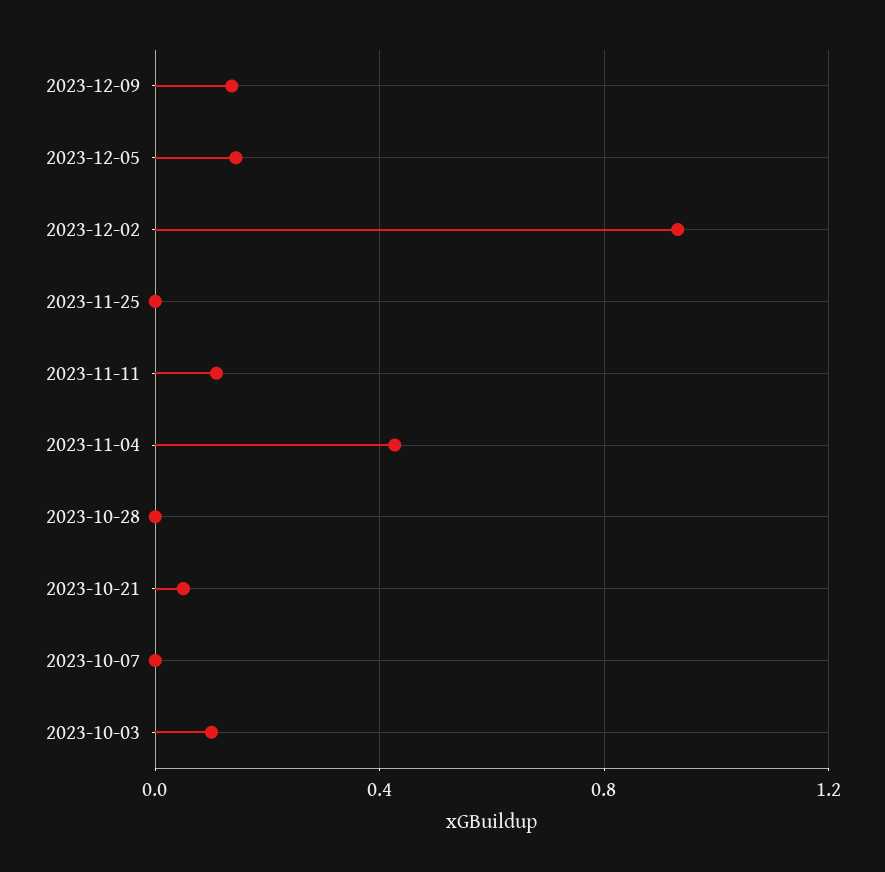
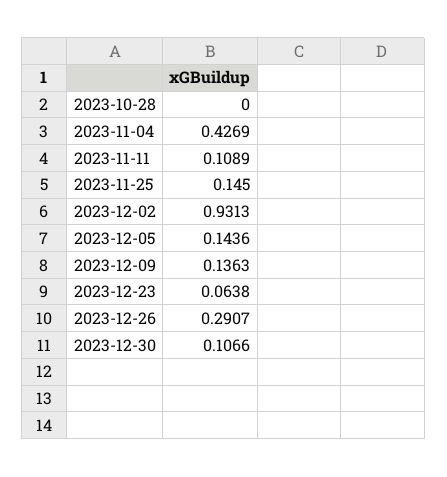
2023-11-25: 0 -> 0.145
2023-10-21: 0.05 -> none
2023-10-07: 0 -> none
2023-10-03: 0.1 -> none
2023-12-23: none -> 0.0638
2023-12-26: none -> 0.2907
2023-12-30: none -> 0.1066

